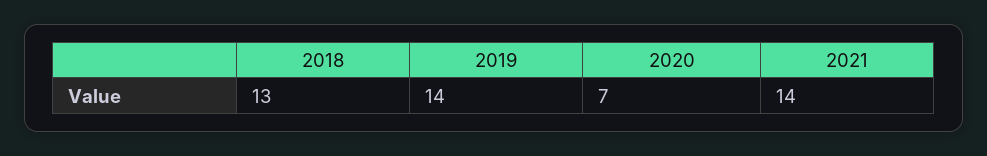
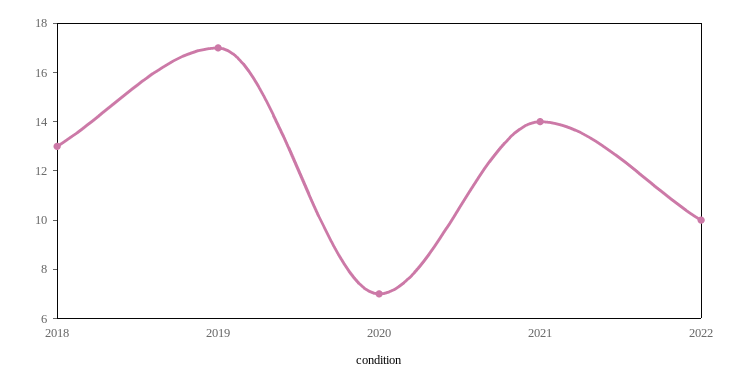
2019: 14 -> 17
2022: none -> 10

